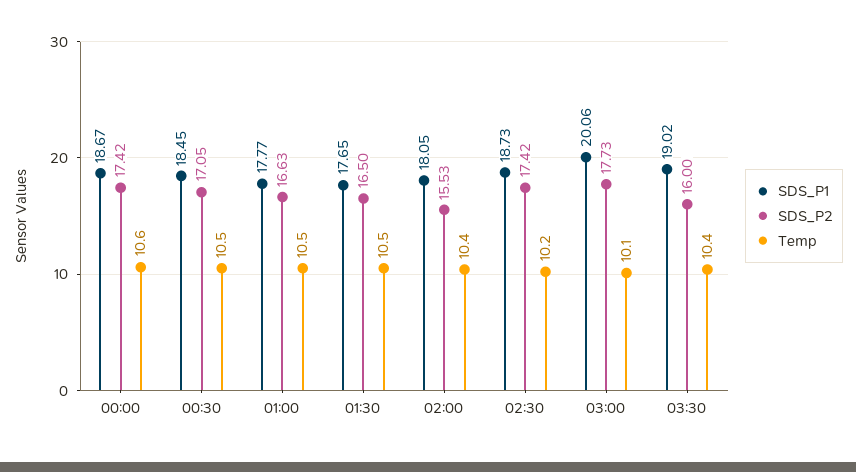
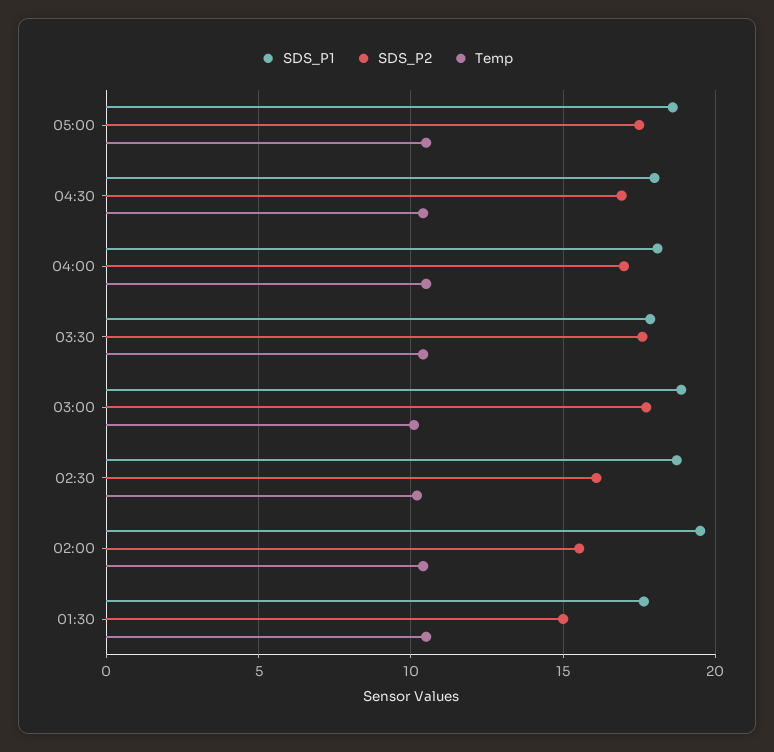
SDS_P1, 00:00: 18.67 -> none
SDS_P2, 00:00: 17.42 -> none
Temp, 00:00: 10.6 -> none
SDS_P1, 00:30: 18.45 -> none
SDS_P2, 00:30: 17.05 -> none
Temp, 00:30: 10.5 -> none
SDS_P1, 01:00: 17.77 -> none
SDS_P2, 01:00: 16.63 -> none
Temp, 01:00: 10.5 -> none
SDS_P2, 01:30: 16.5 -> 15
SDS_P1, 02:00: 18.05 -> 19.5
SDS_P2, 02:30: 17.42 -> 16
SDS_P1, 03:00: 20.06 -> 19
SDS_P1, 03:30: 19.02 -> 18
SDS_P2, 03:30: 16 -> 17.5
SDS_P1, 05:00: none -> 18.5
SDS_P2, 05:00: none -> 17.5
Temp, 05:00: none -> 10.5
SDS_P1, 04:30: none -> 18
SDS_P2, 04:30: none -> 17
Temp, 04:30: none -> 10.5
SDS_P1, 04:00: none -> 18
SDS_P2, 04:00: none -> 17
Temp, 04:00: none -> 10.5

